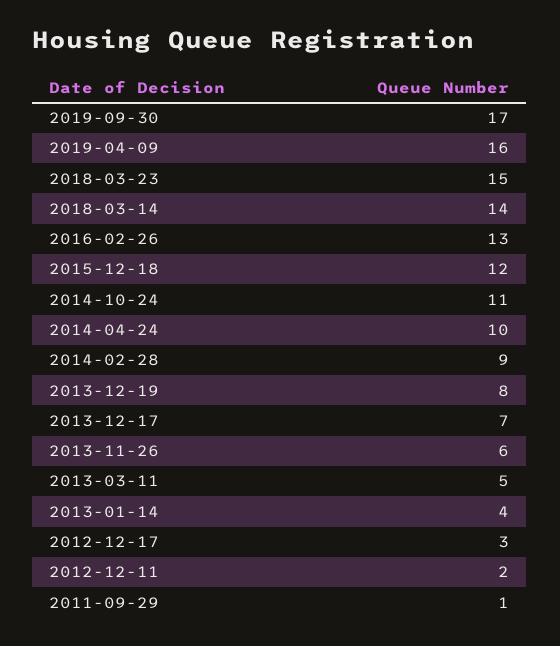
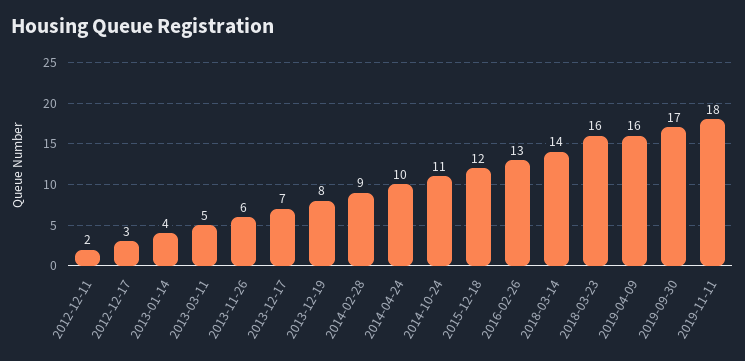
2018-03-23: 15 -> 16
2011-09-29: 1 -> none
2019-11-11: none -> 18

